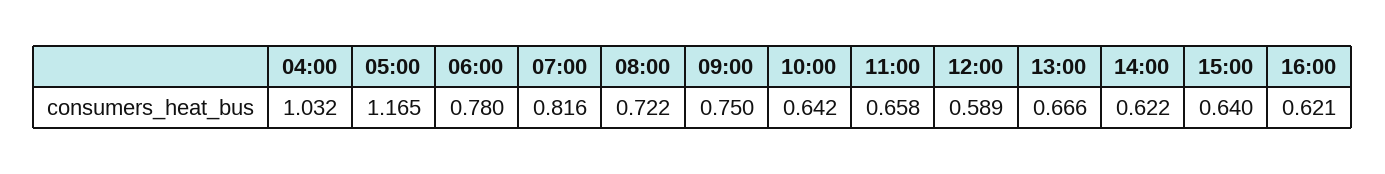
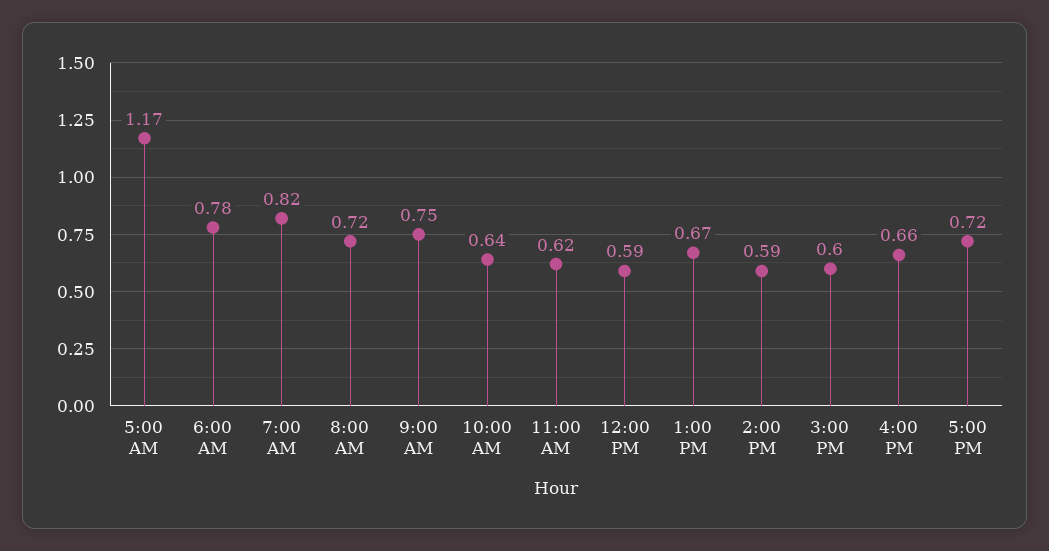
04:00: 1.032 -> none
11:00: 0.658 -> 0.62
14:00: 0.622 -> 0.59
15:00: 0.64 -> 0.6
16:00: 0.621 -> 0.66
5:00 PM: none -> 0.72

